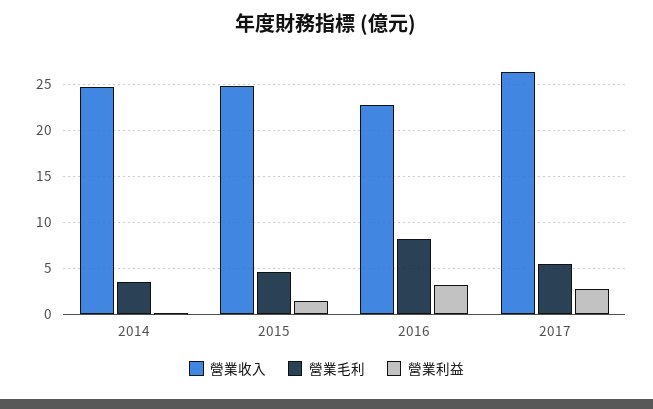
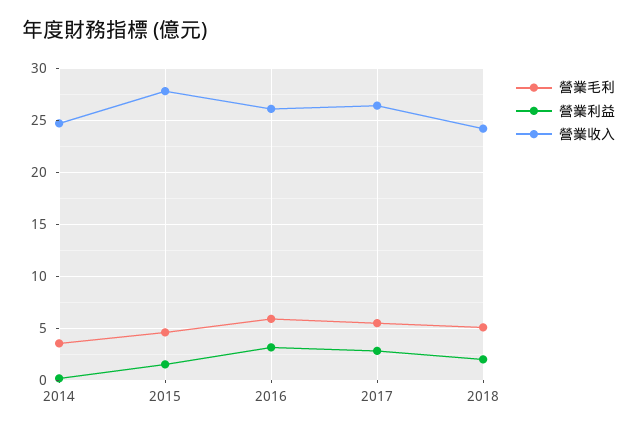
營業收入, 2015: 25 -> 28
營業收入, 2016: 23 -> 26
營業毛利, 2016: 8 -> 6
營業毛利, 2018: none -> 5
營業利益, 2018: none -> 2
營業收入, 2018: none -> 24

